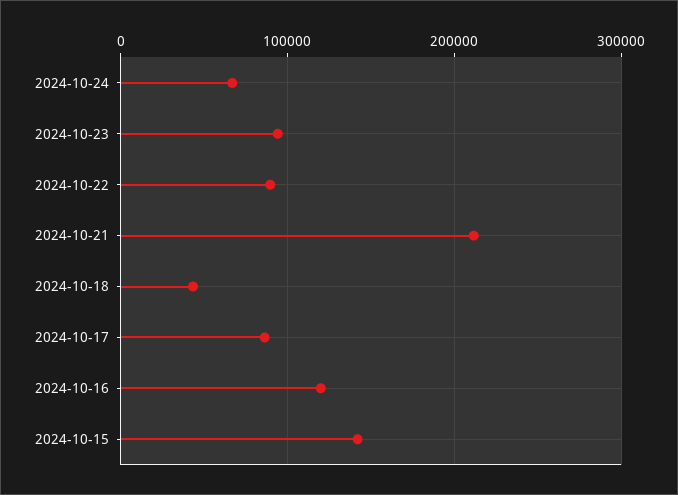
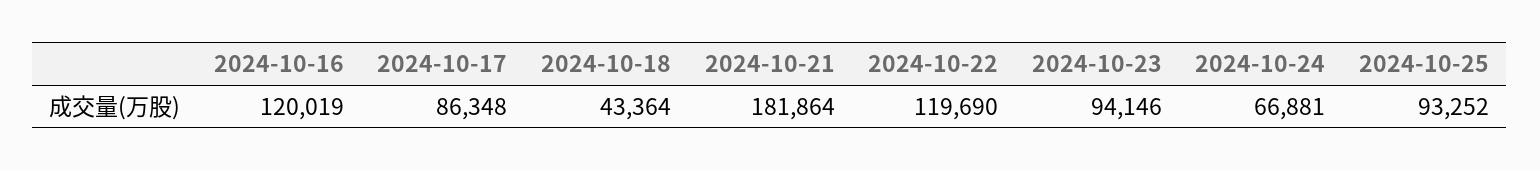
2024-10-22: 90000 -> 119690
2024-10-21: 210000 -> 181864
2024-10-15: 140000 -> none
2024-10-25: none -> 93252

